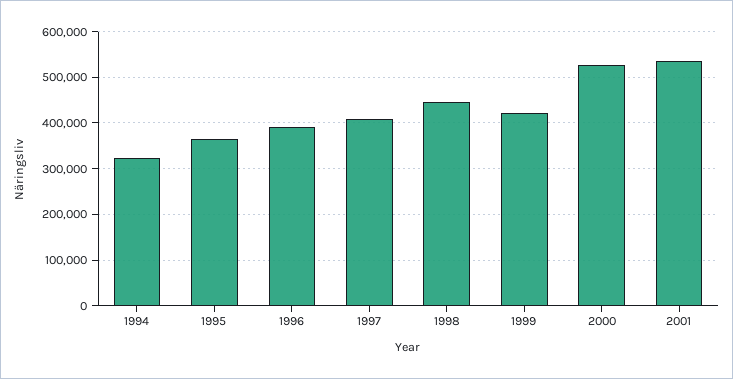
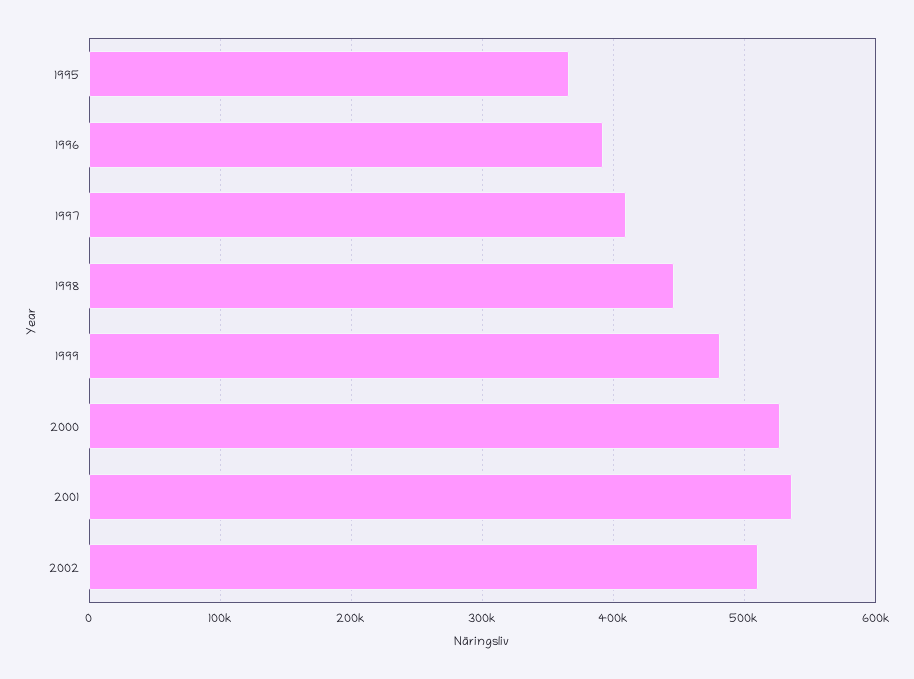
1994: 320000 -> none
1999: 420000 -> 480000
2002: none -> 510000

